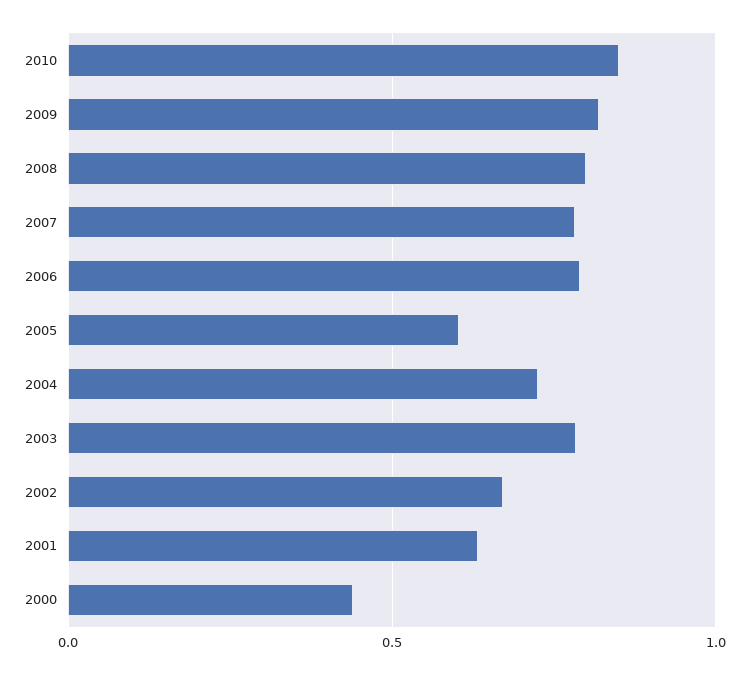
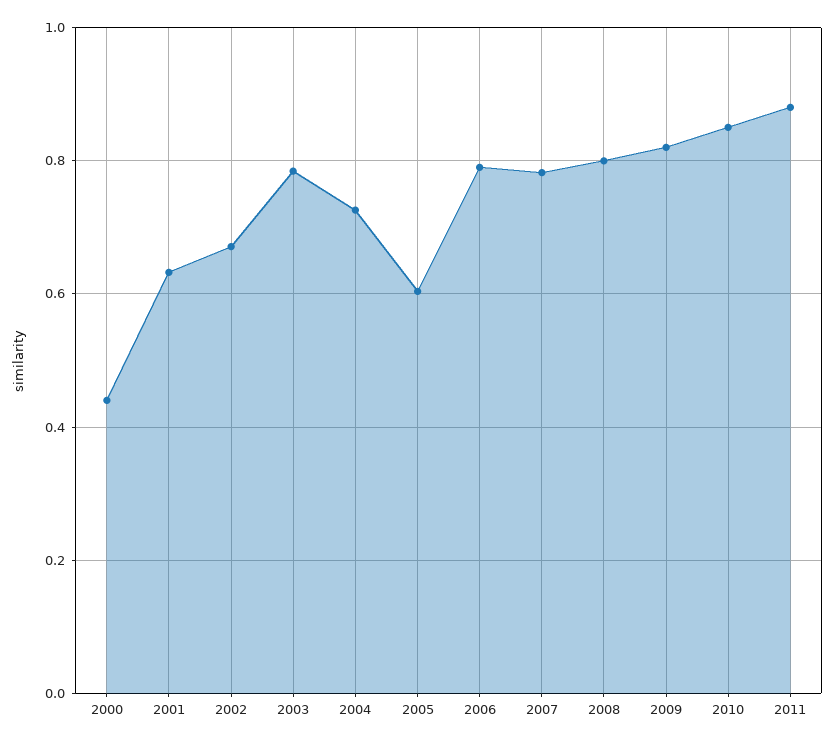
2011: none -> 0.88

